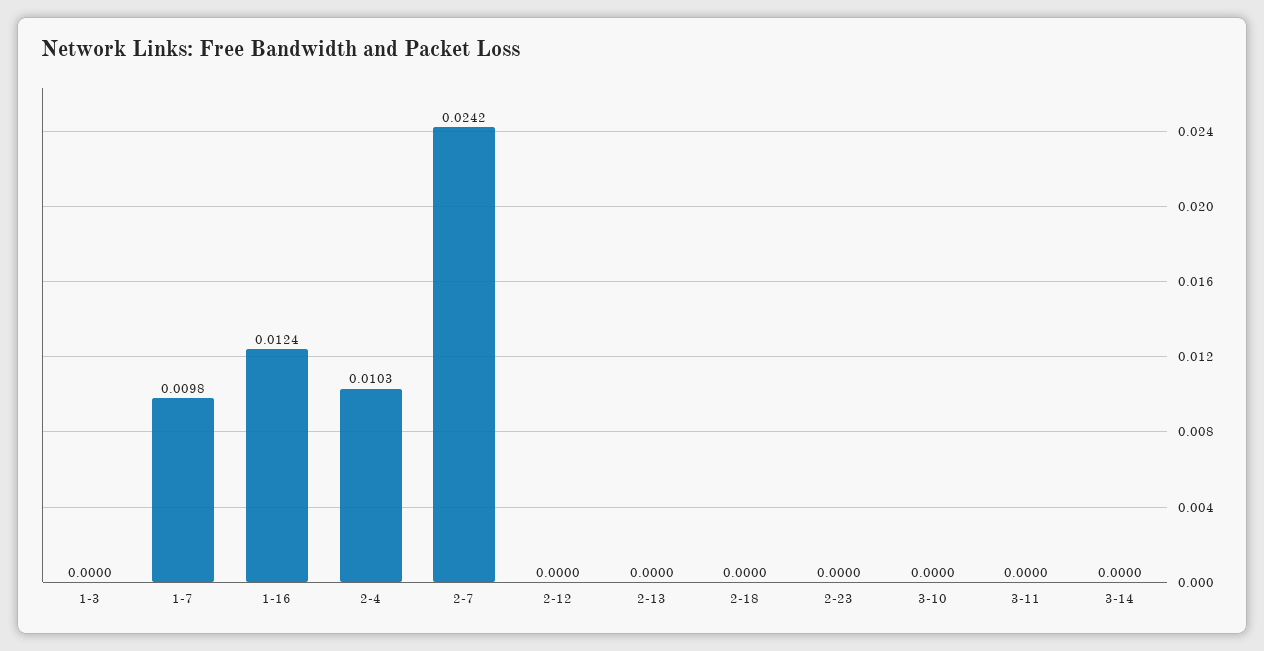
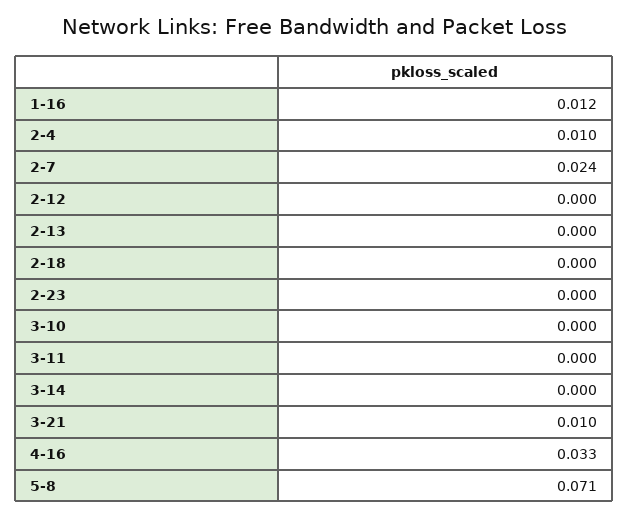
1-3: 0 -> none
1-7: 0.0098 -> none
3-21: none -> 0.01
4-16: none -> 0.033
5-8: none -> 0.071

